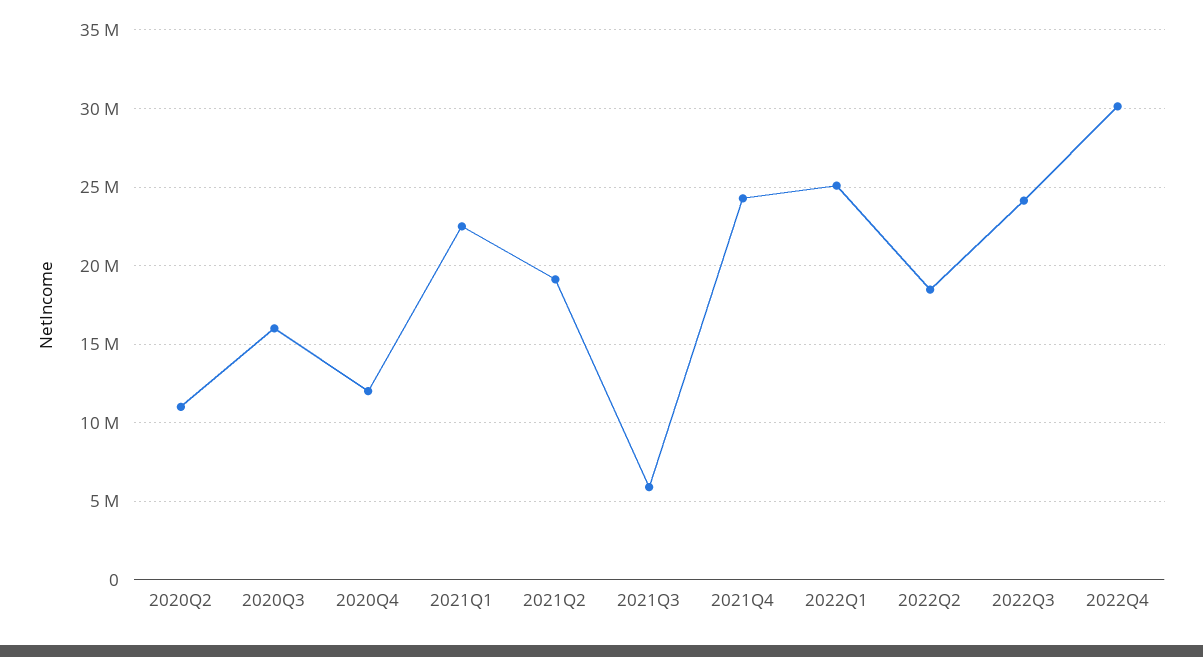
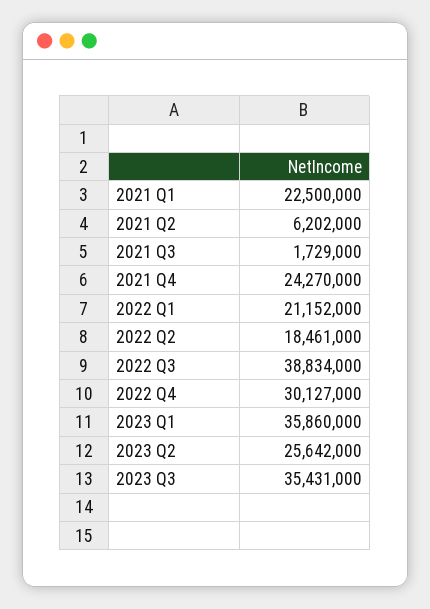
2020Q2: 11000000 -> none
2020Q3: 16000000 -> none
2020Q4: 12000000 -> none
2021Q2: 19000000 -> 6202000
2021Q3: 6000000 -> 1729000
2022Q1: 25000000 -> 21152000
2022Q3: 24000000 -> 38834000
2023 Q1: none -> 35860000
2023 Q2: none -> 25642000
2023 Q3: none -> 35431000

